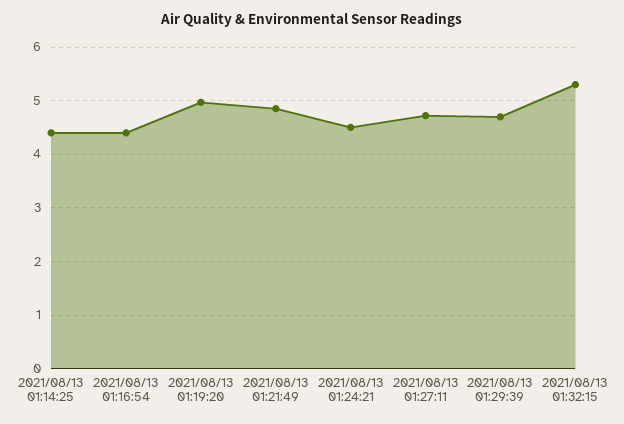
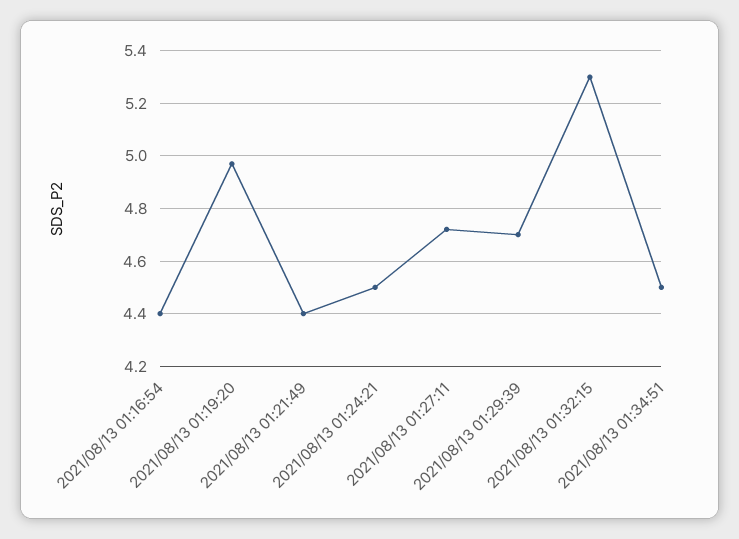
2021/08/13 01:14:25: 4.4 -> none
2021/08/13 01:21:49: 4.8 -> 4.4
2021/08/13 01:34:51: none -> 4.5

